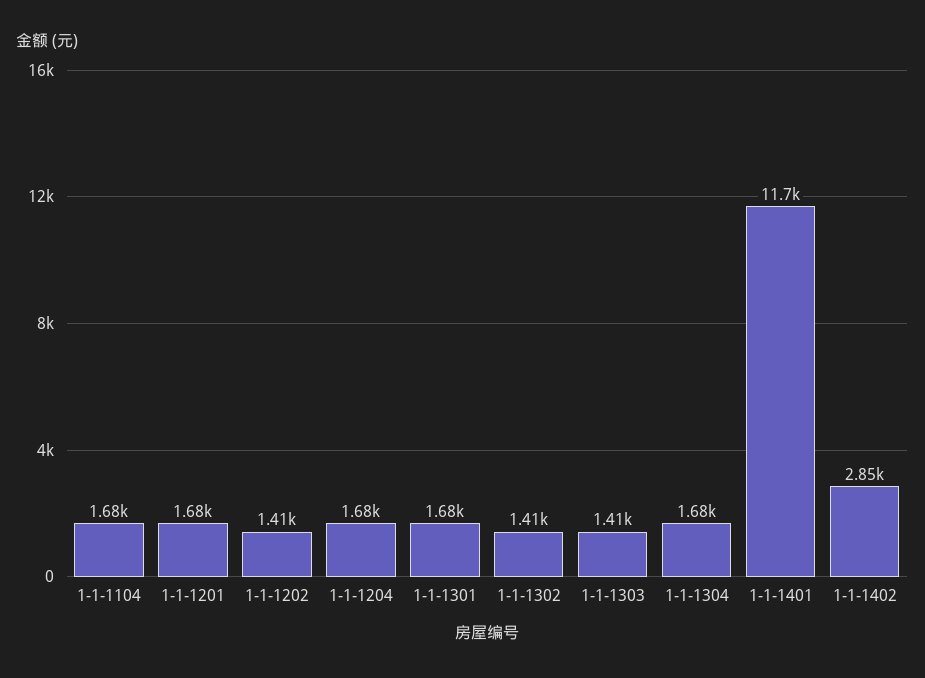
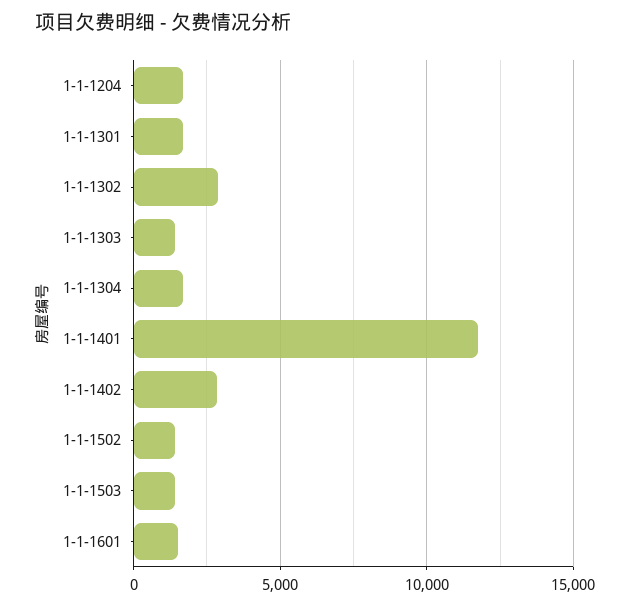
1-1-1104: 1680 -> none
1-1-1201: 1680 -> none
1-1-1202: 1410 -> none
1-1-1302: 1410 -> 3000
1-1-1502: none -> 1500
1-1-1503: none -> 1500
1-1-1601: none -> 1500

